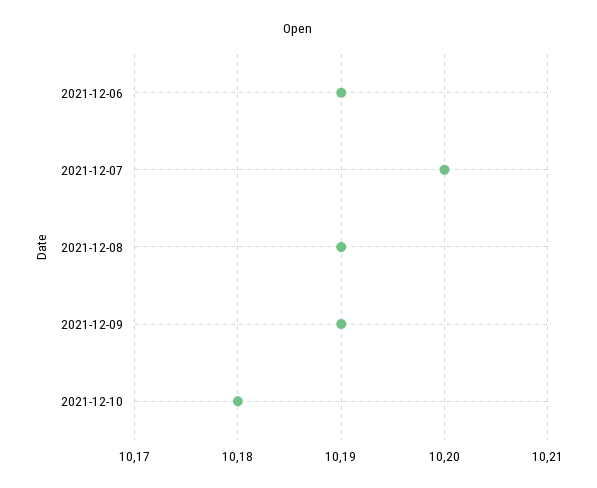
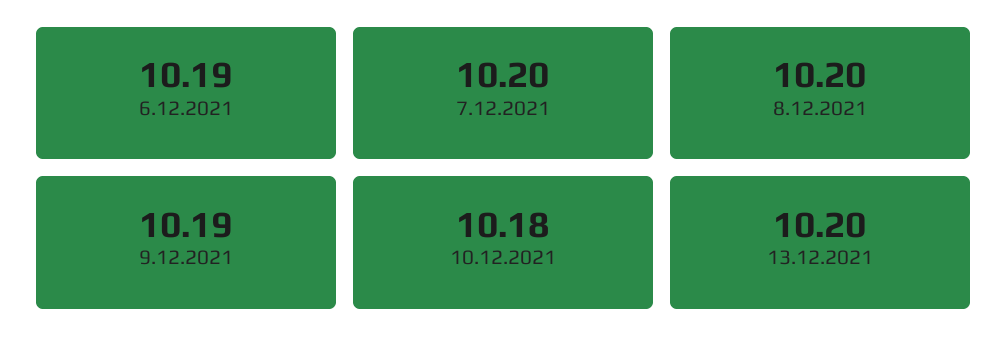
2021-12-08: 10.19 -> 10.2
13.12.2021: none -> 10.2

